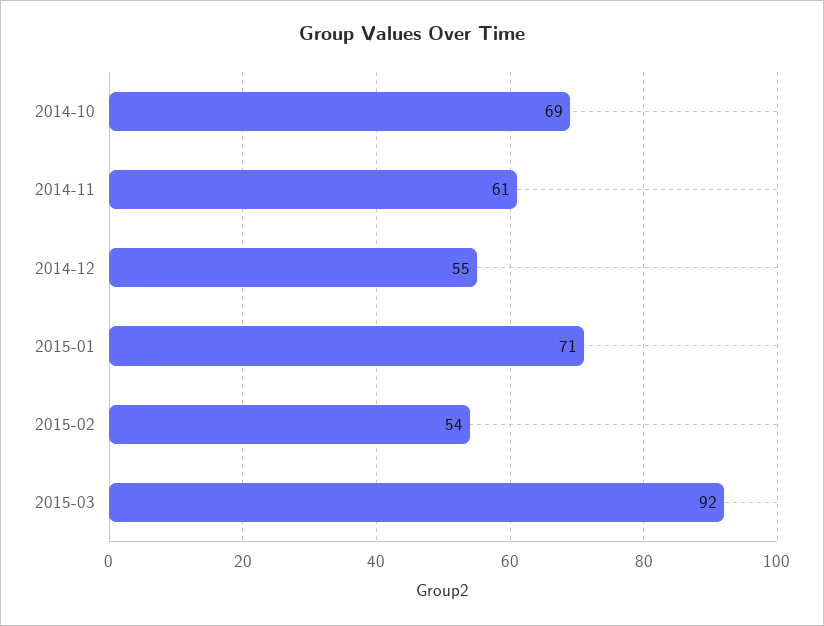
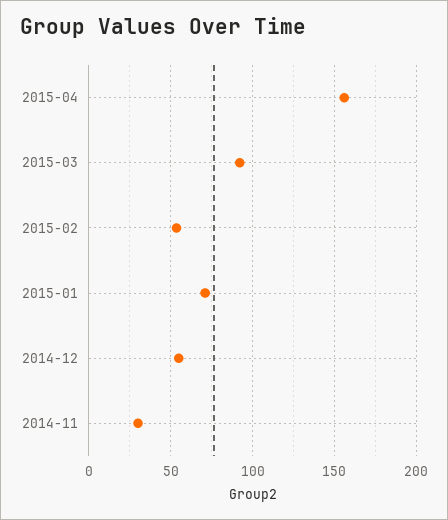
2014-10: 69 -> none
2014-11: 61 -> 30
2015-04: none -> 155

